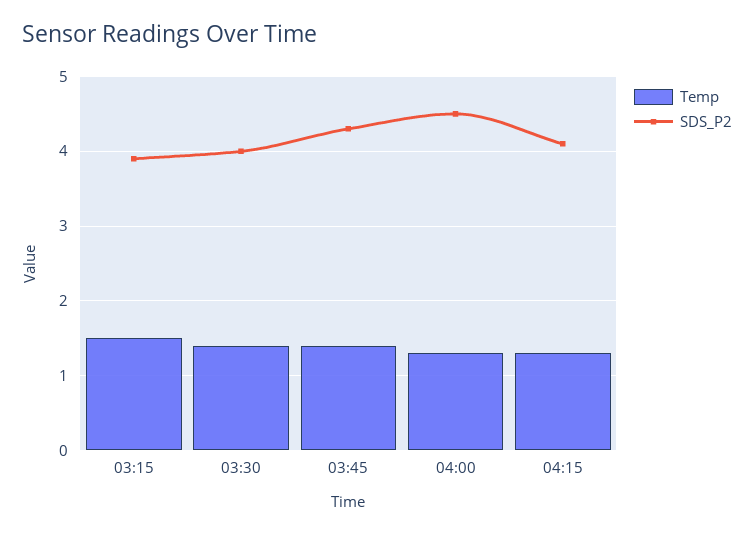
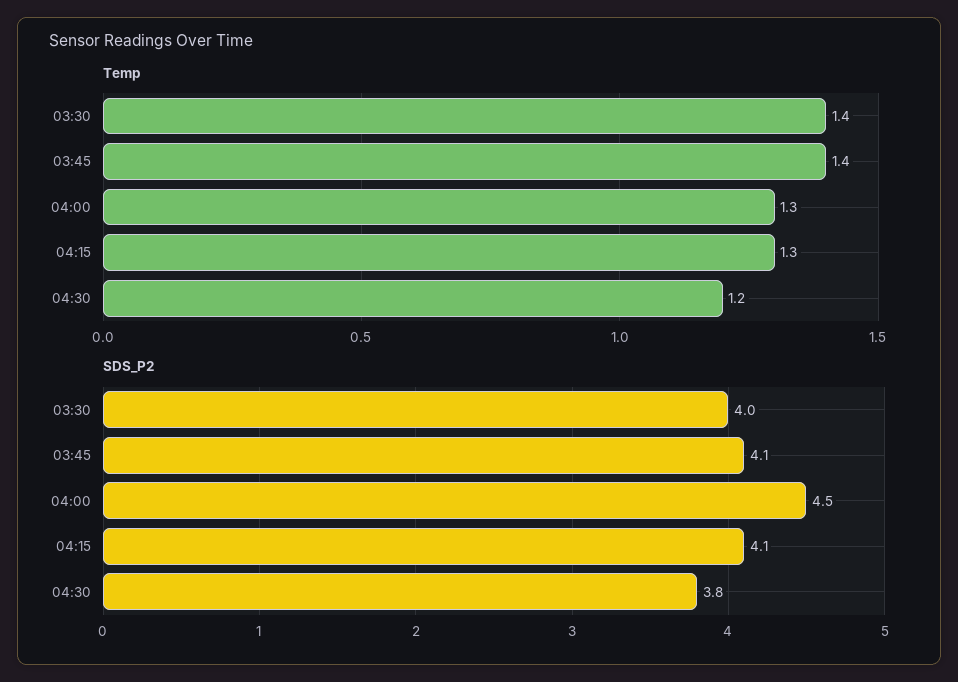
Temp, 03:15: 1.5 -> none
SDS_P2, 03:15: 3.9 -> none
SDS_P2, 03:45: 4.3 -> 4.1
Temp, 04:30: none -> 1.2
SDS_P2, 04:30: none -> 3.8

